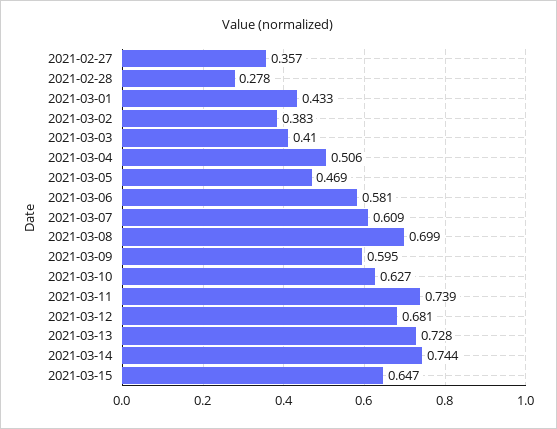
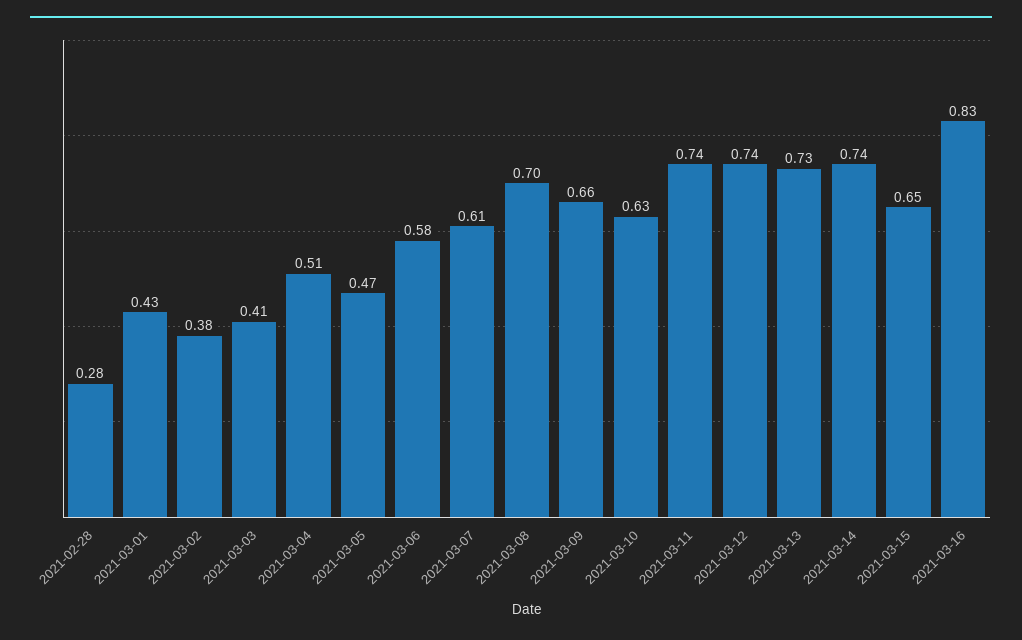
2021-02-27: 0.357 -> none
2021-03-09: 0.595 -> 0.66
2021-03-12: 0.681 -> 0.74
2021-03-16: none -> 0.83

